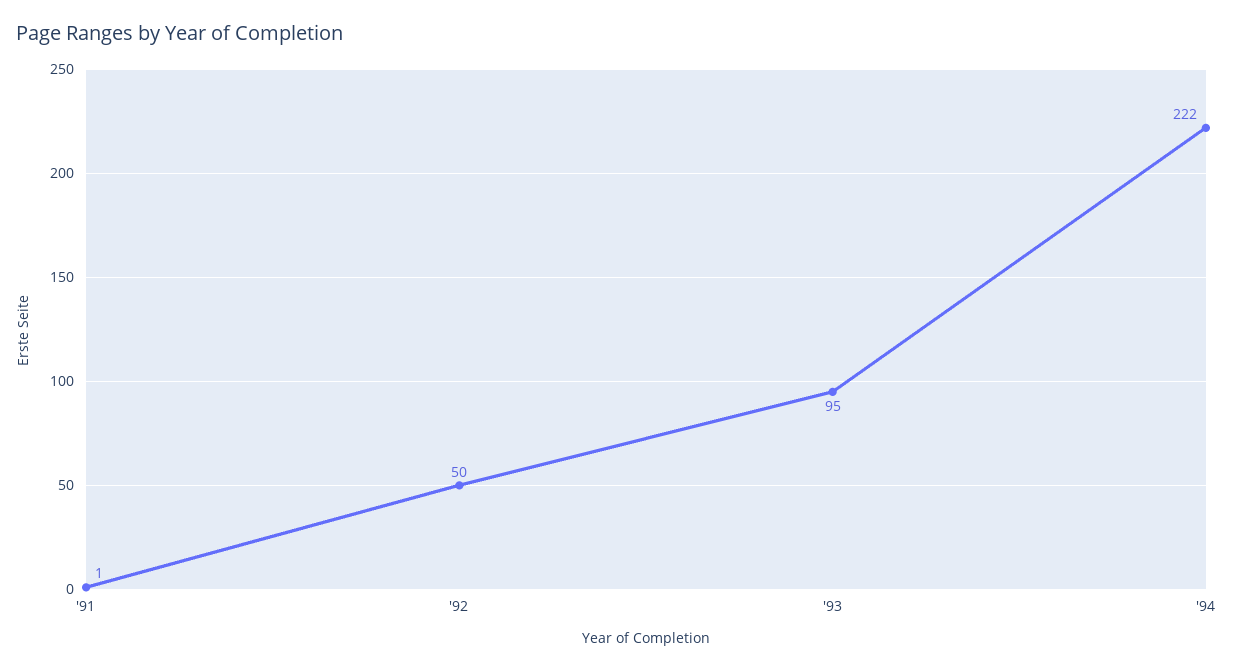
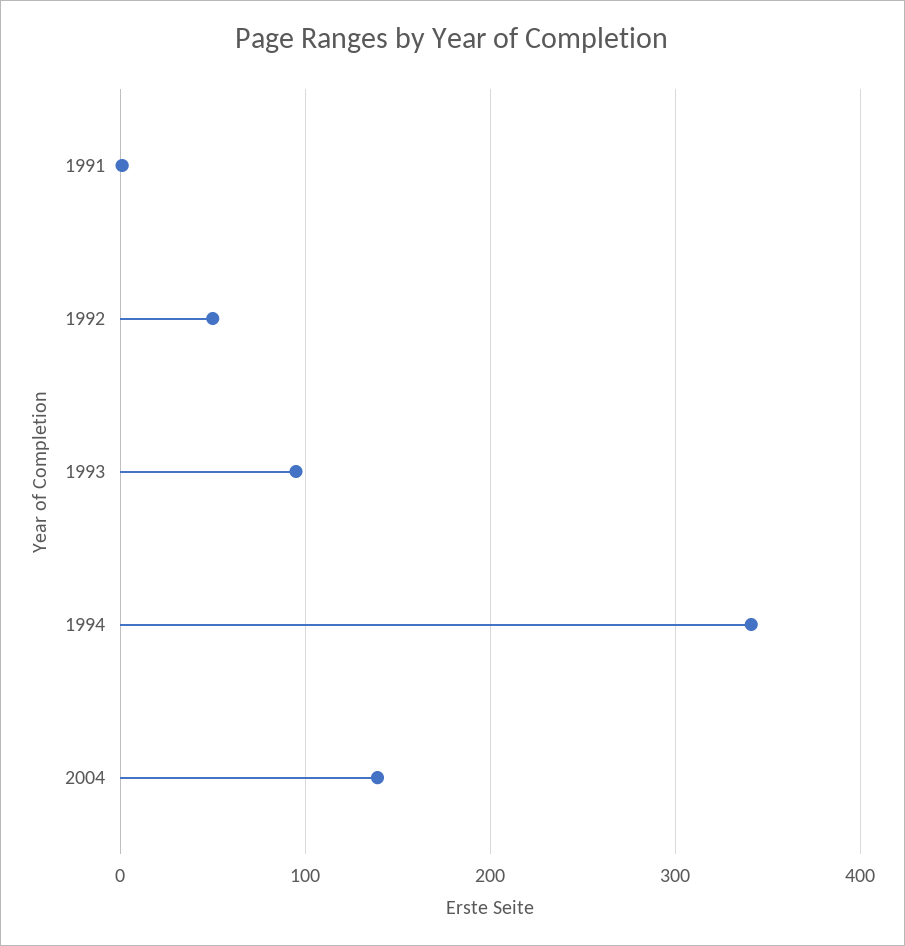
'94: 222 -> 340
2004: none -> 140

